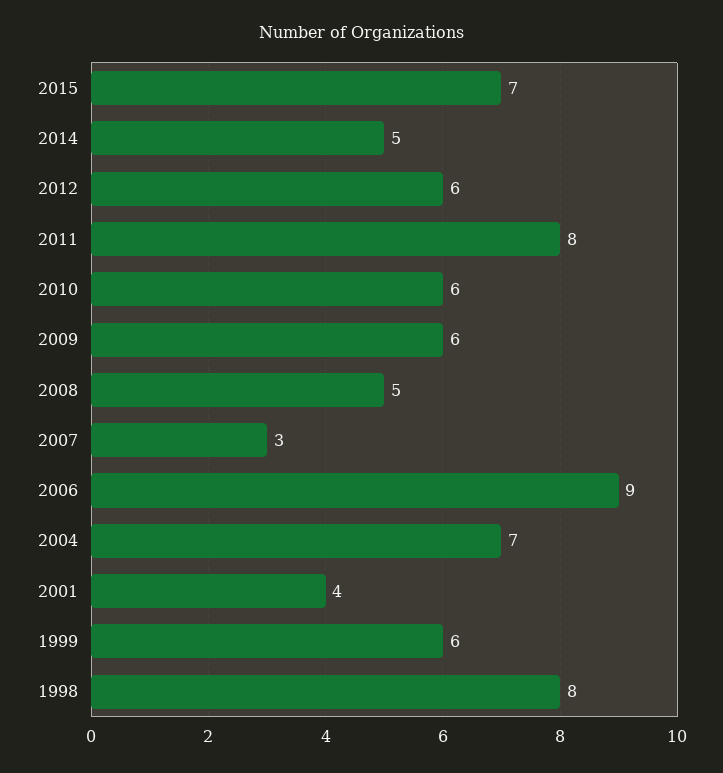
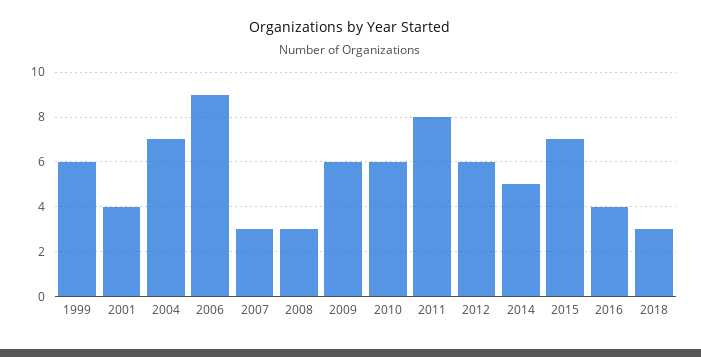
2008: 5 -> 3
1998: 8 -> none
2016: none -> 4
2018: none -> 3

